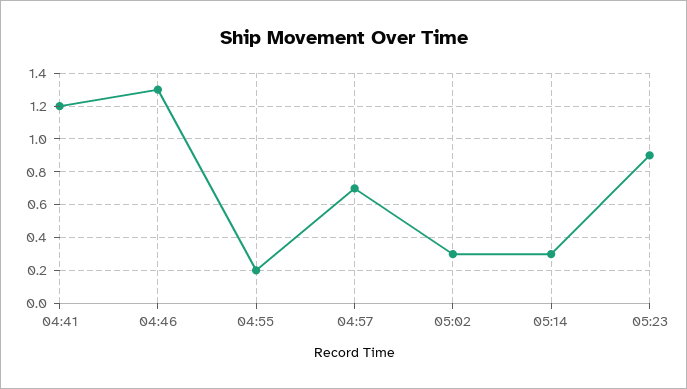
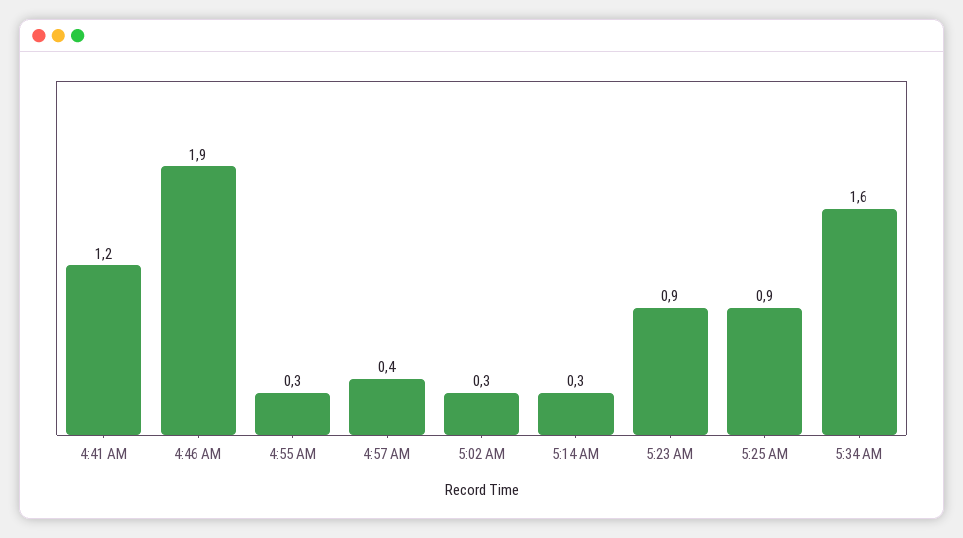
04:46: 1.3 -> 1.9
04:55: 0.2 -> 0.3
04:57: 0.7 -> 0.4
5:25 AM: none -> 0.9
5:34 AM: none -> 1.6

